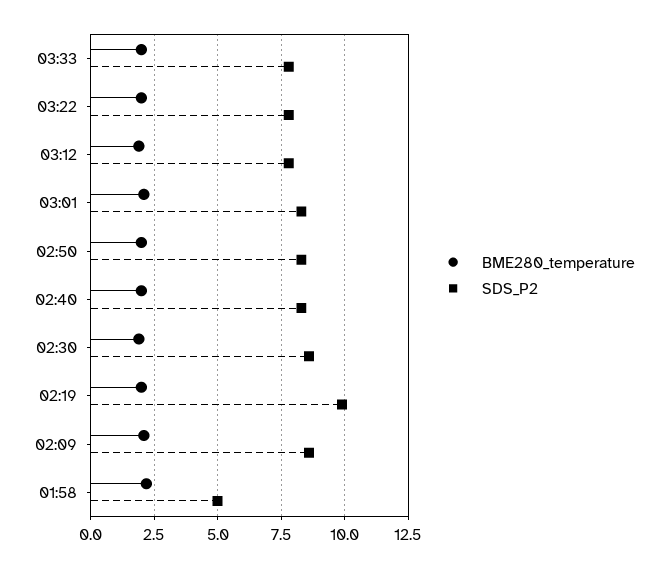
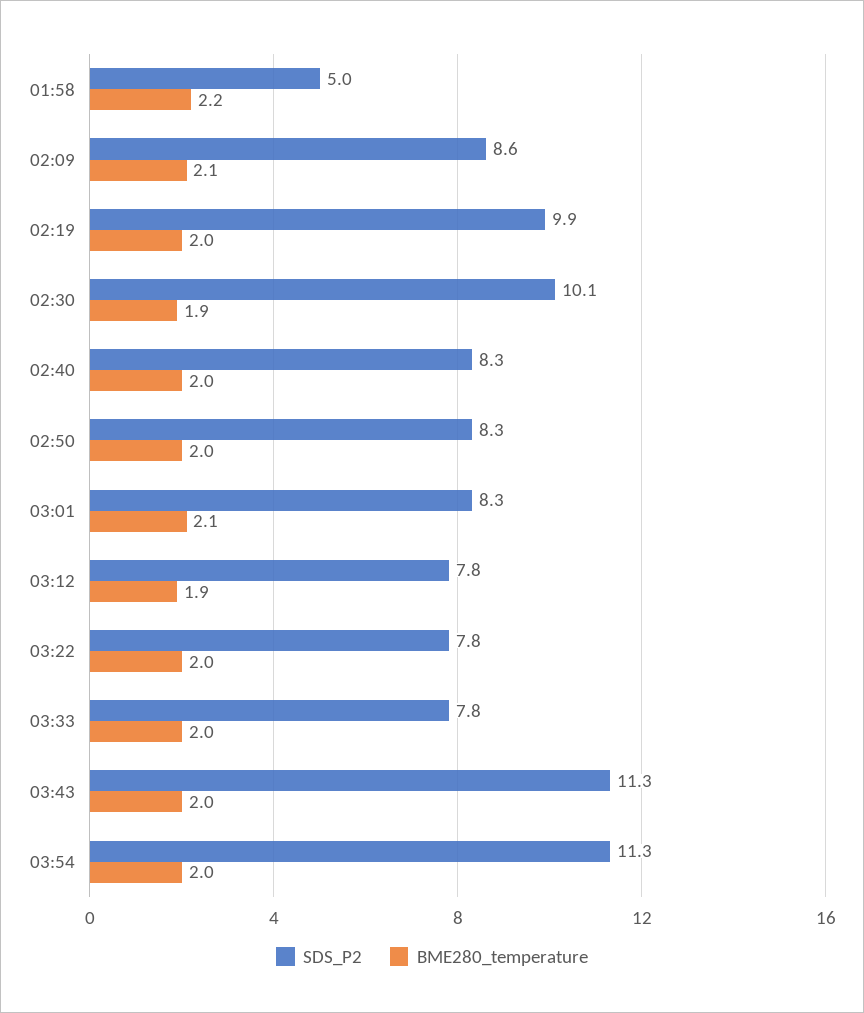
SDS_P2, 02:30: 8.5 -> 10.1
SDS_P2, 03:43: none -> 11.3
BME280_temperature, 03:43: none -> 2
SDS_P2, 03:54: none -> 11.3
BME280_temperature, 03:54: none -> 2

